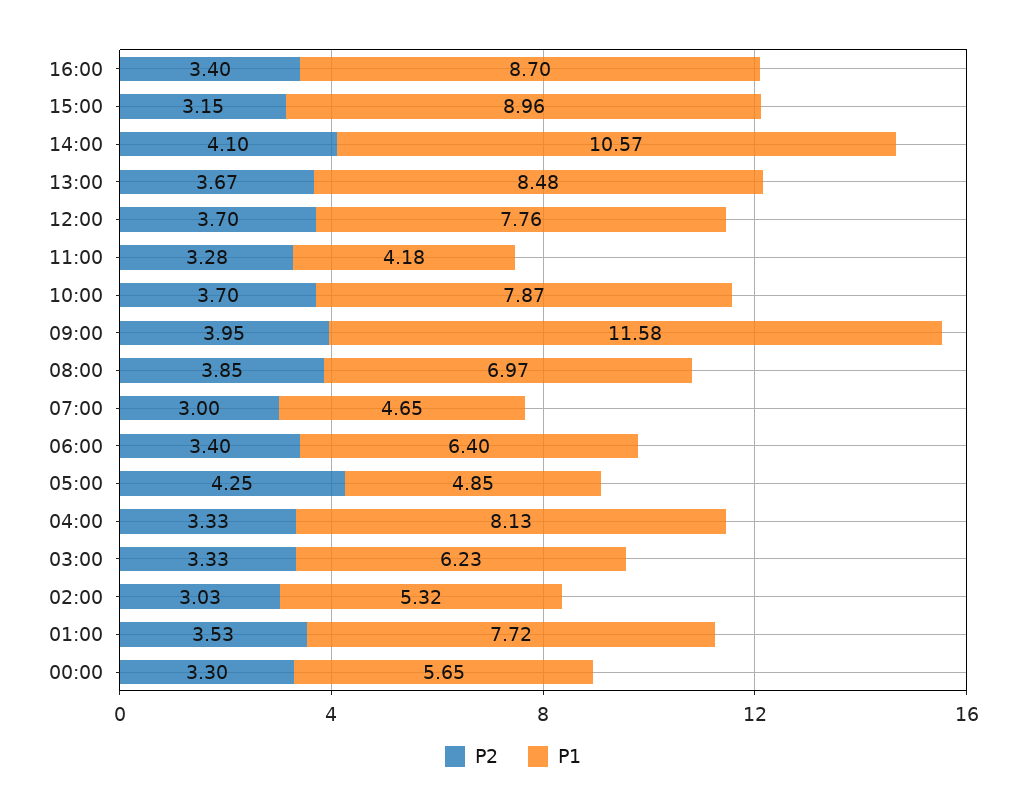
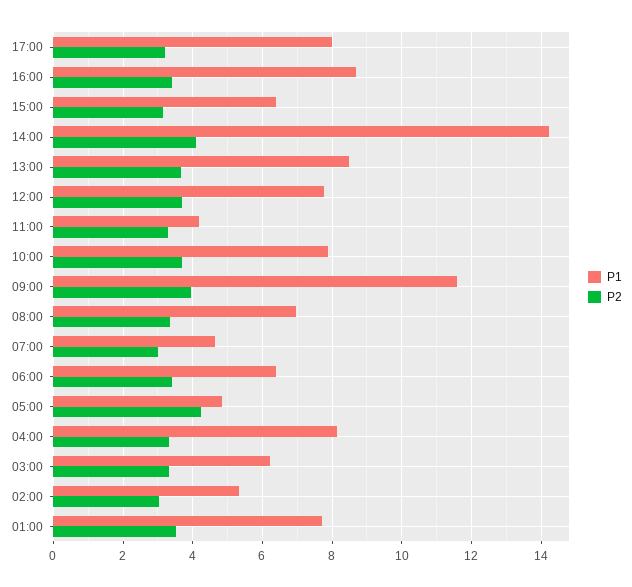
P1, 15:00: 8.96 -> 6.4
P1, 14:00: 10.57 -> 14.2
P2, 08:00: 3.85 -> 3.4
P2, 00:00: 3.3 -> none
P1, 00:00: 5.65 -> none
P1, 17:00: none -> 8
P2, 17:00: none -> 3.2

